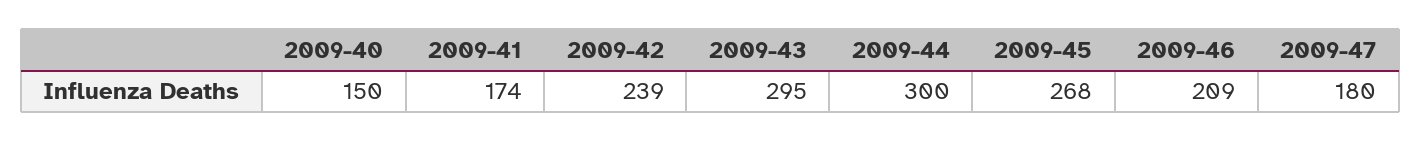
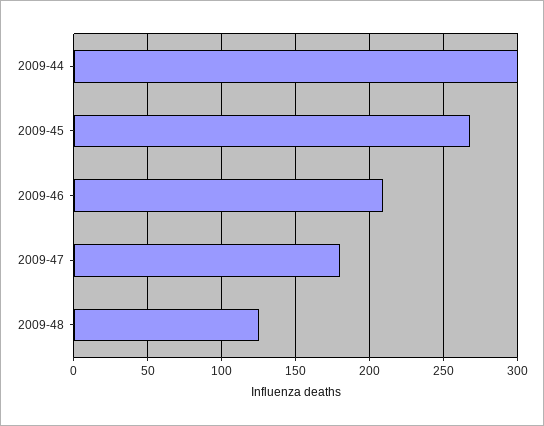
2009-40: 150 -> none
2009-41: 174 -> none
2009-42: 239 -> none
2009-43: 295 -> none
2009-48: none -> 125

